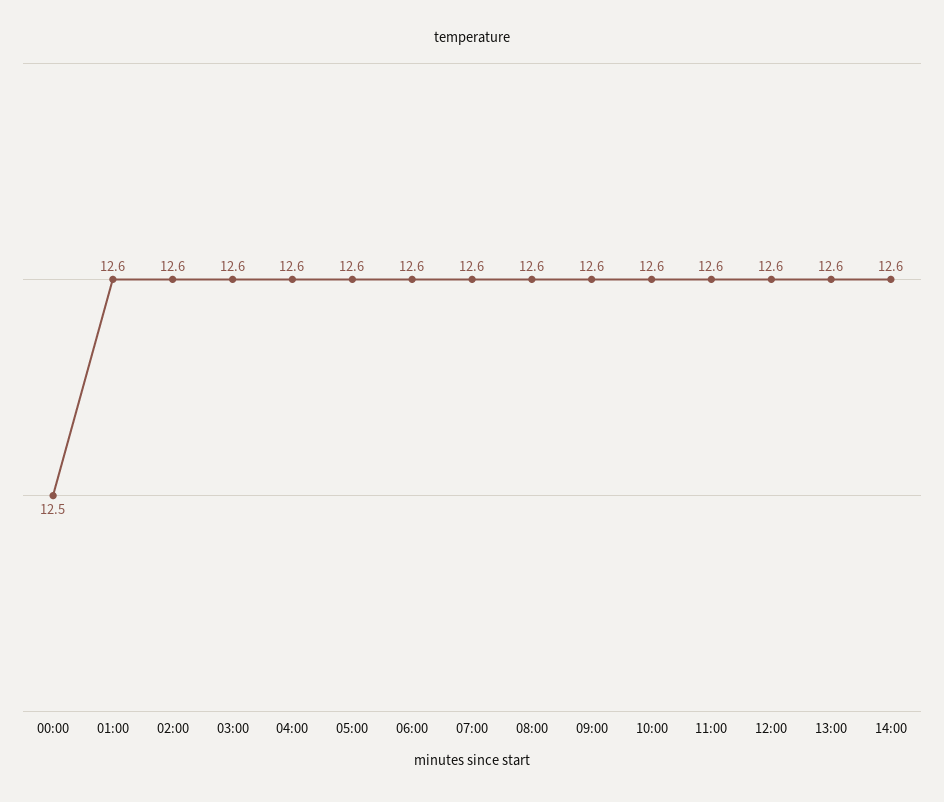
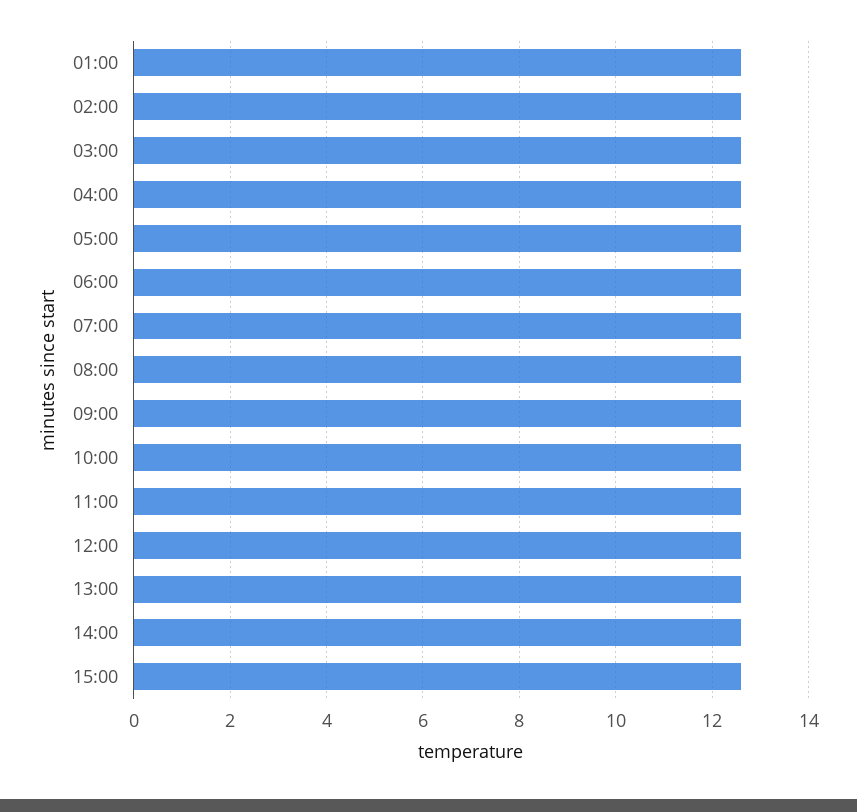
00:00: 12.5 -> none
15:00: none -> 12.5

